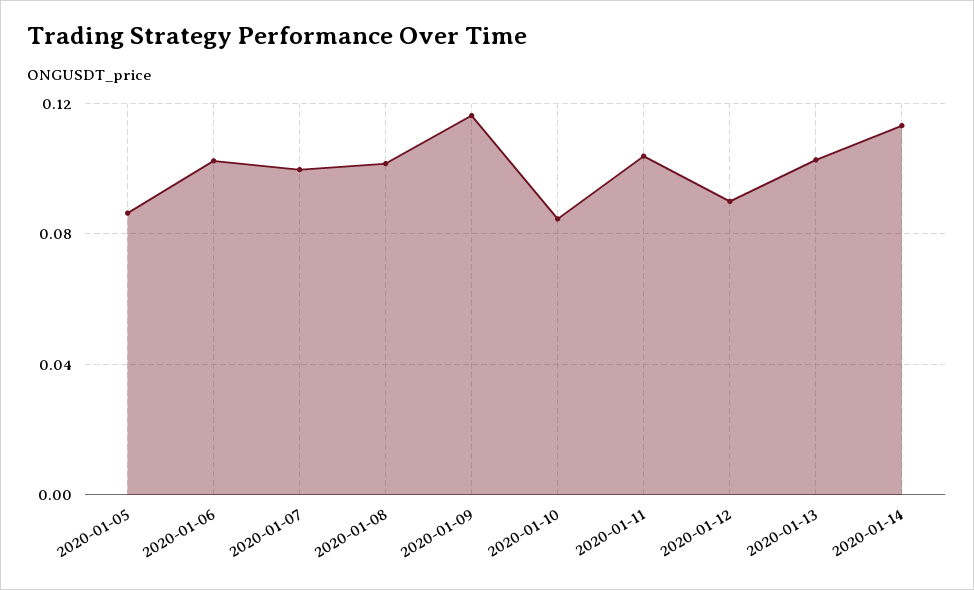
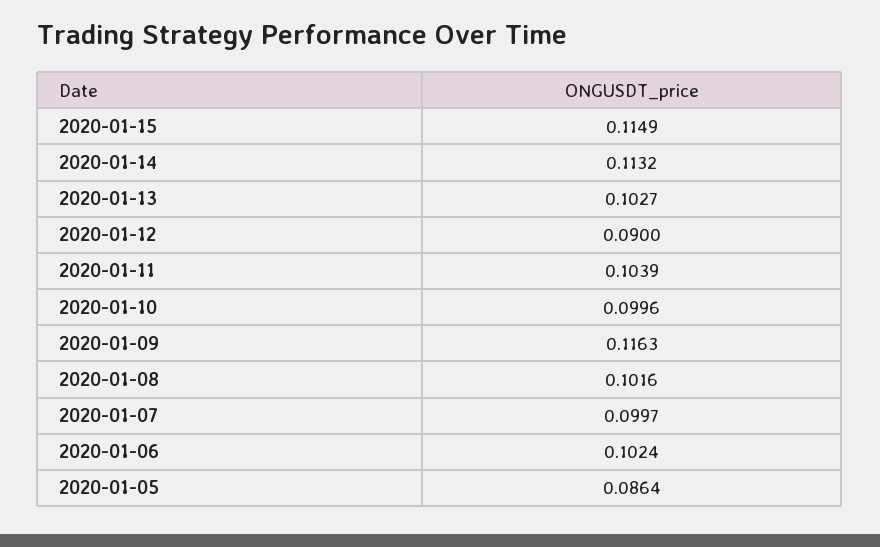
2020-01-10: 0.085 -> 0.0996
2020-01-15: none -> 0.1149

